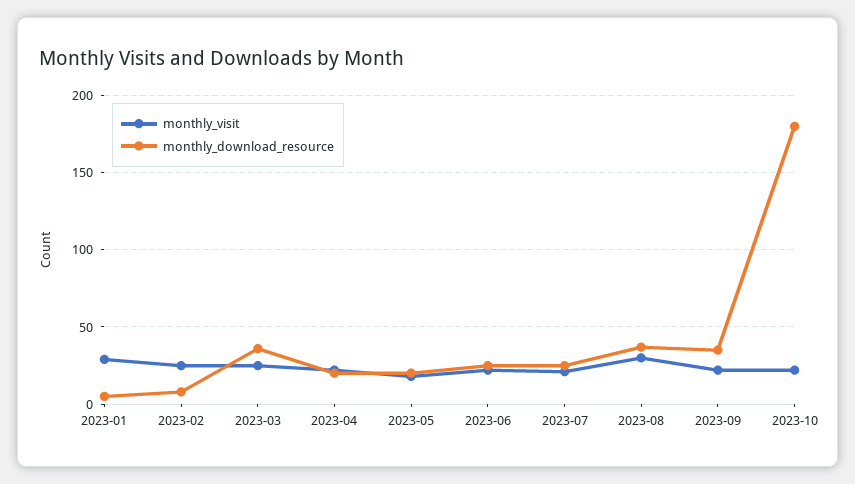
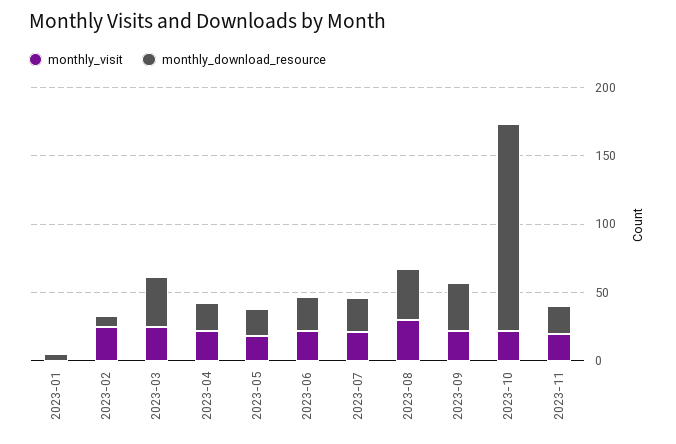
monthly_visit, 2023-01: 30 -> 0
monthly_download_resource, 2023-10: 180 -> 150
monthly_visit, 2023-11: none -> 20
monthly_download_resource, 2023-11: none -> 20

